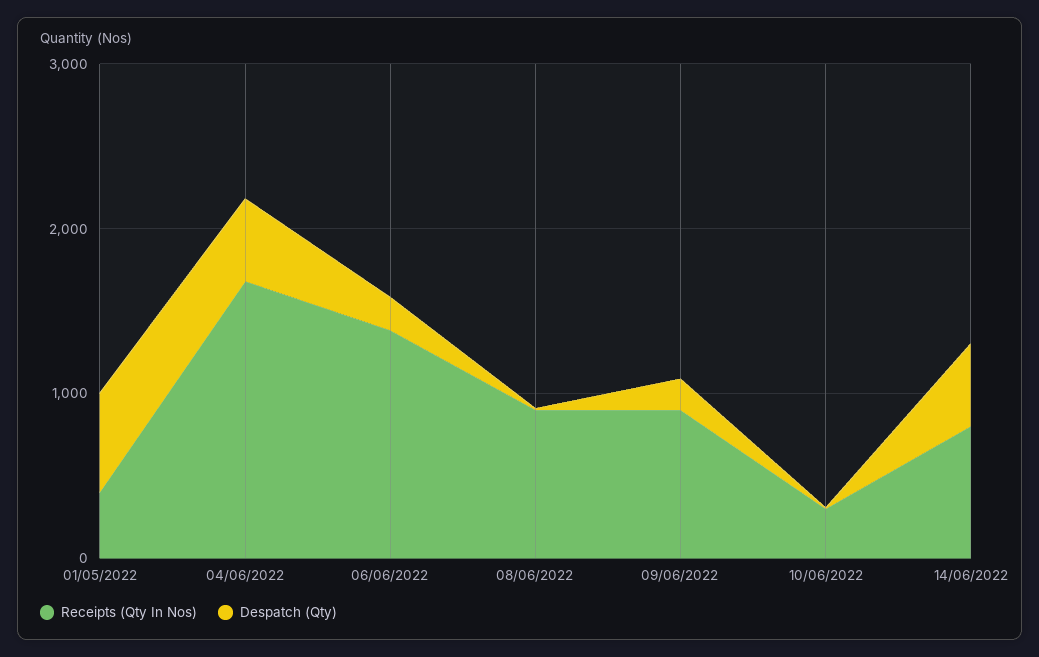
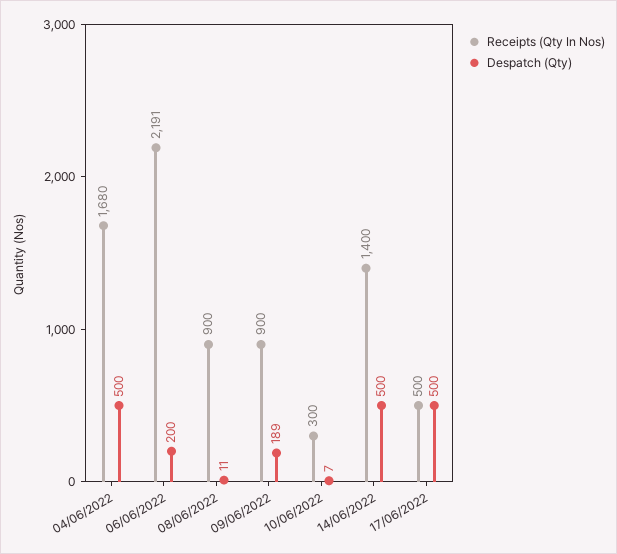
Receipts (Qty In Nos), 01/05/2022: 400 -> none
Despatch (Qty), 01/05/2022: 600 -> none
Receipts (Qty In Nos), 06/06/2022: 1400 -> 2191
Receipts (Qty In Nos), 14/06/2022: 800 -> 1400
Receipts (Qty In Nos), 17/06/2022: none -> 500
Despatch (Qty), 17/06/2022: none -> 500

